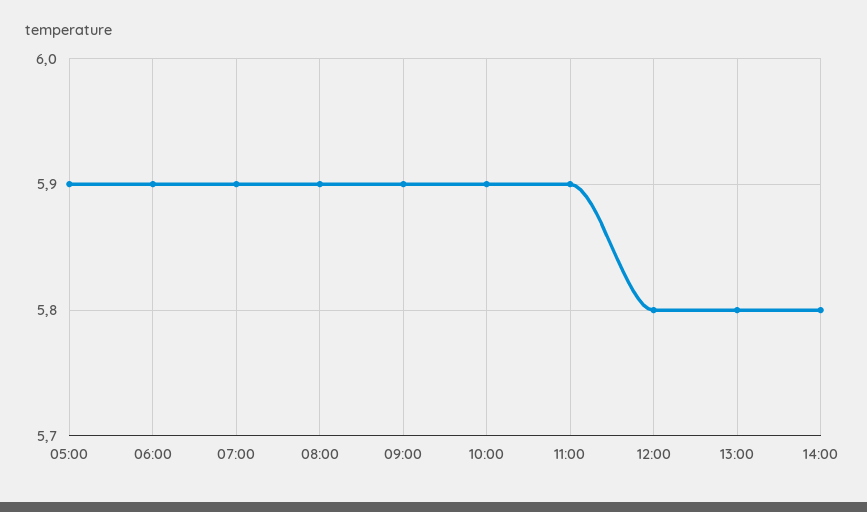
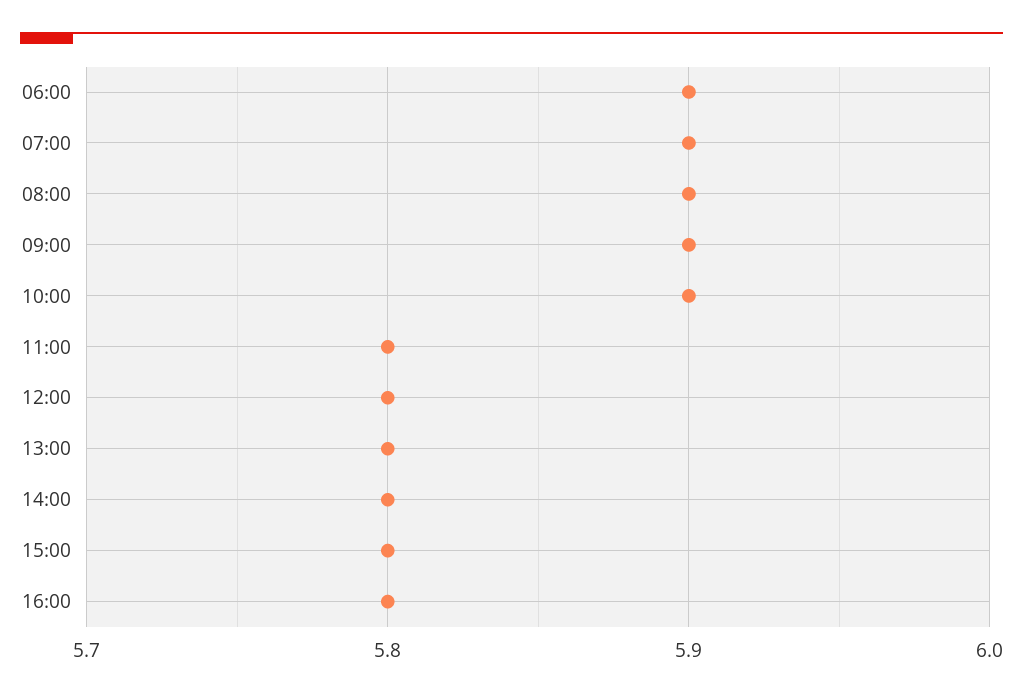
05:00: 5.9 -> none
11:00: 5.9 -> 5.8
15:00: none -> 5.8
16:00: none -> 5.8

